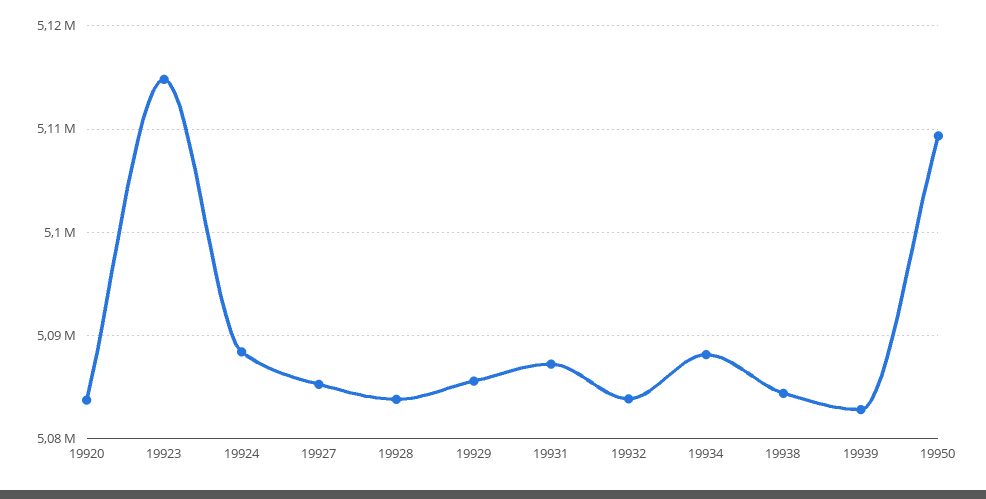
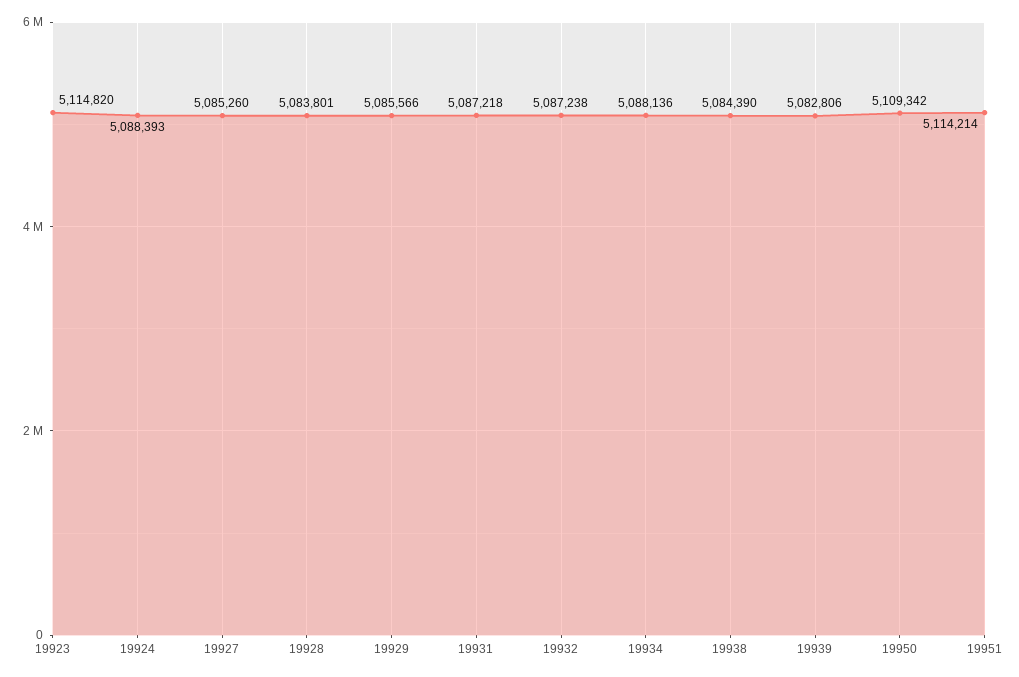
19920: 5084000 -> none
19932: 5084000 -> 5087238
19951: none -> 5114214

